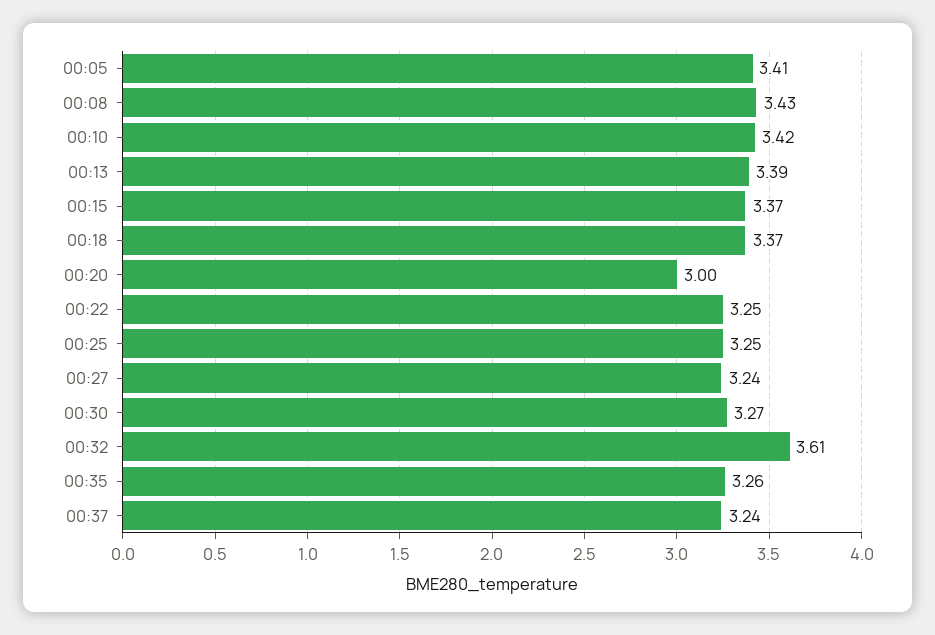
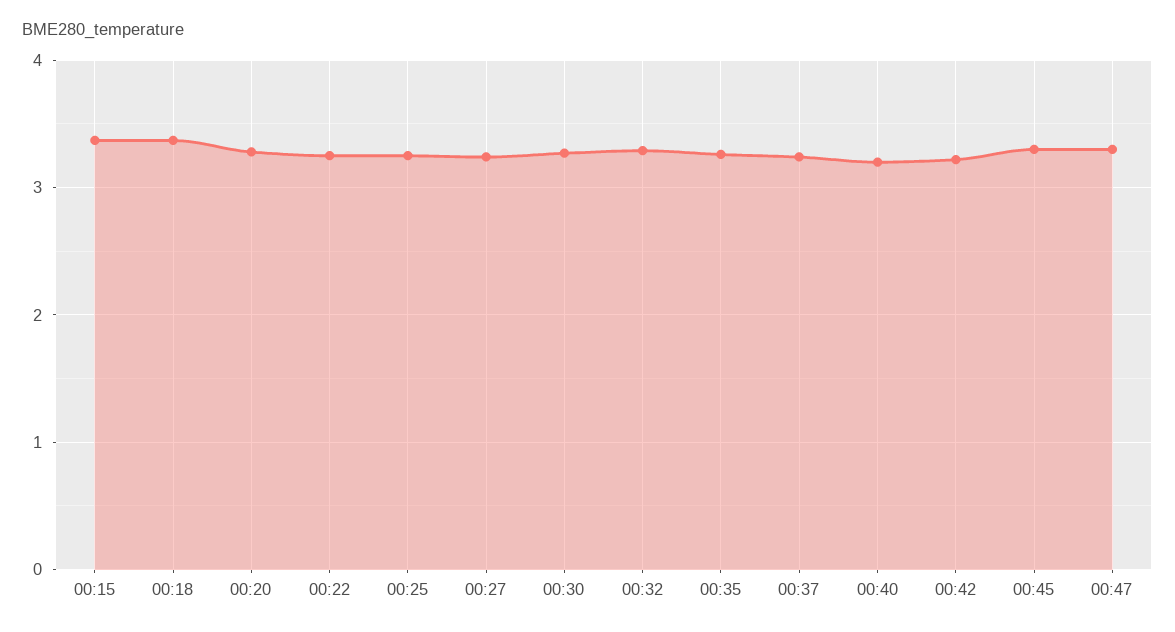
00:05: 3.41 -> none
00:08: 3.43 -> none
00:10: 3.42 -> none
00:13: 3.39 -> none
00:20: 3 -> 3.3
00:32: 3.61 -> 3.3
00:40: none -> 3.2
00:42: none -> 3.2
00:45: none -> 3.3
00:47: none -> 3.3

